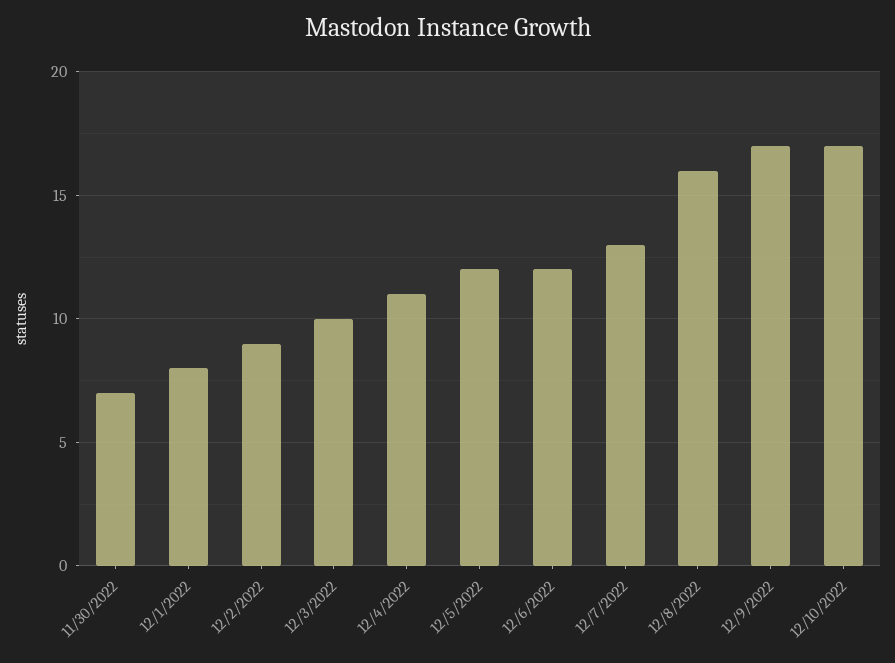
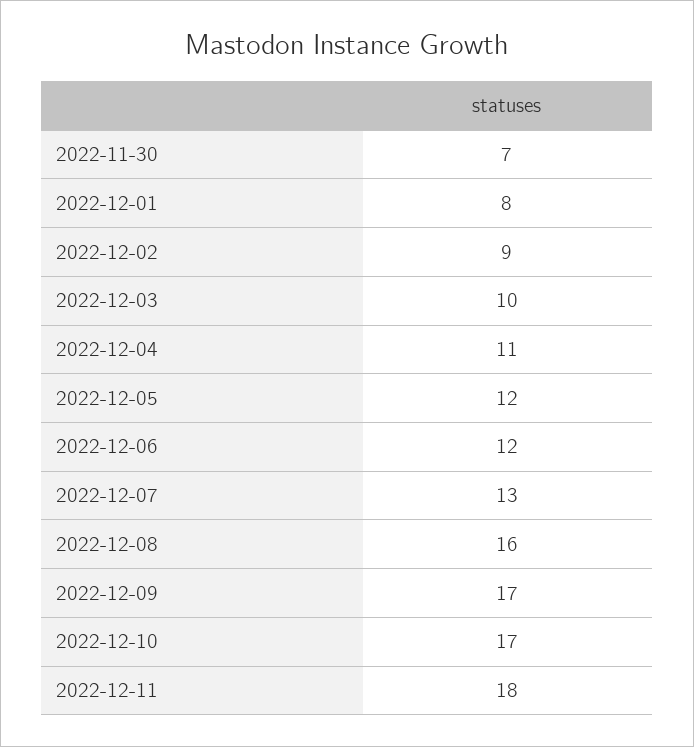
2022-12-11: none -> 18

